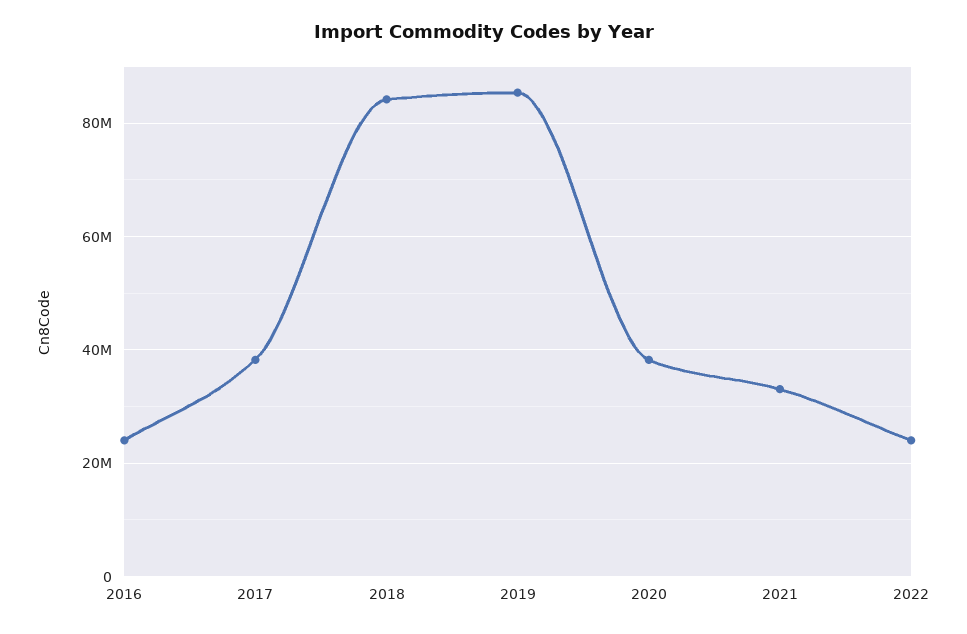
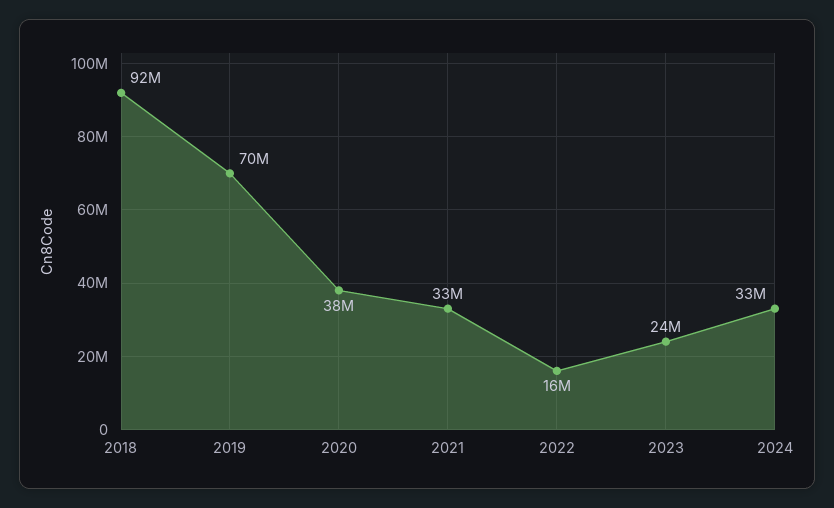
2016: 24000000 -> none
2017: 38000000 -> none
2018: 84000000 -> 92000000
2019: 86000000 -> 70000000
2022: 24000000 -> 16000000
2023: none -> 24000000
2024: none -> 33000000

